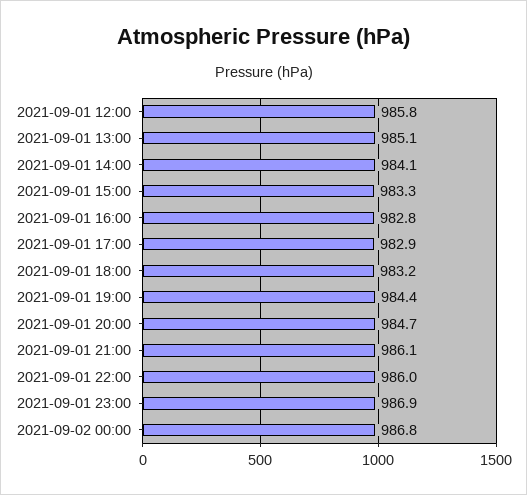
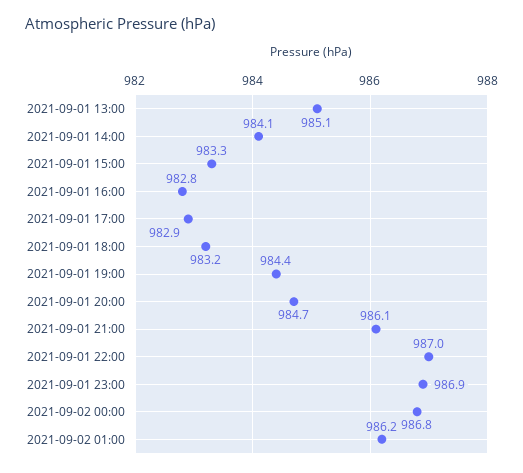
2021-09-01 12:00: 985.8 -> none
2021-09-01 22:00: 986 -> 987
2021-09-02 01:00: none -> 986.2

